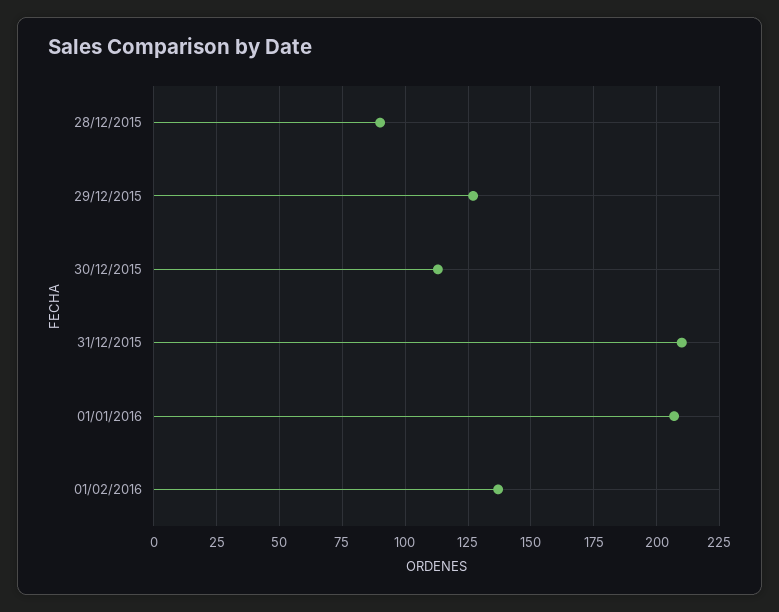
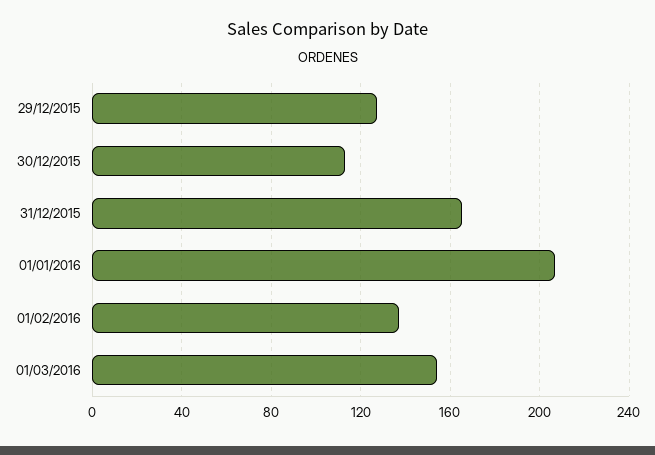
28/12/2015: 90 -> none
31/12/2015: 210 -> 165
01/03/2016: none -> 155

